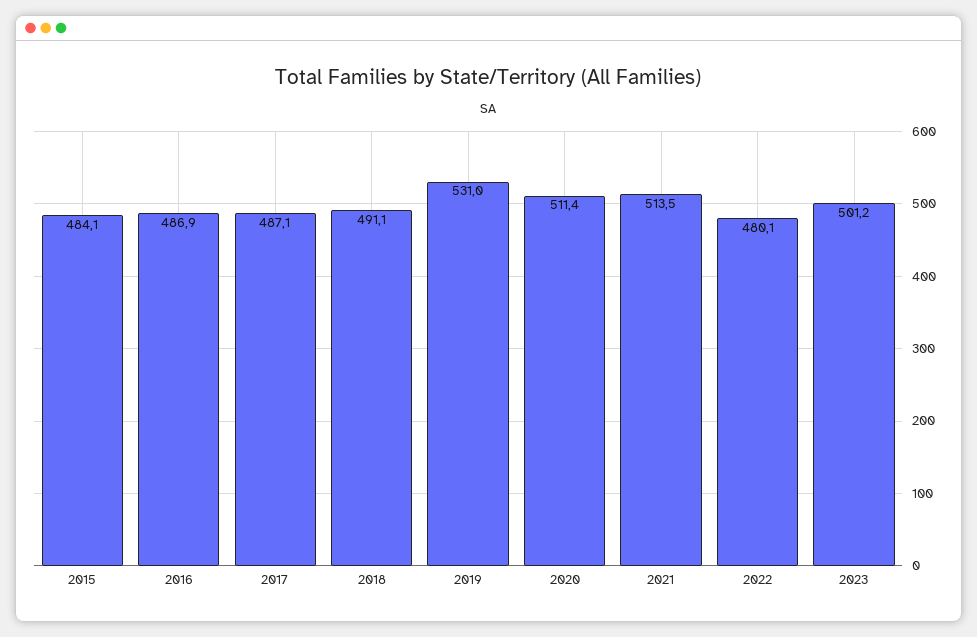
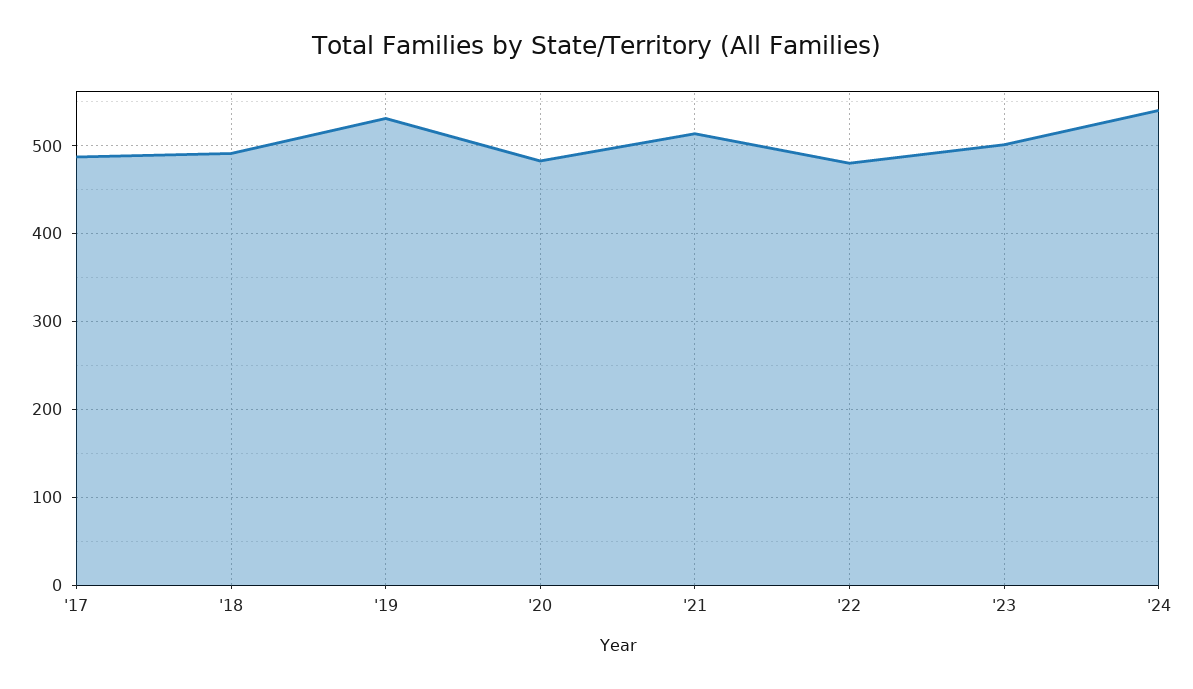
2015: 484.1 -> none
2016: 486.9 -> none
2020: 511.4 -> 480
'24: none -> 540

